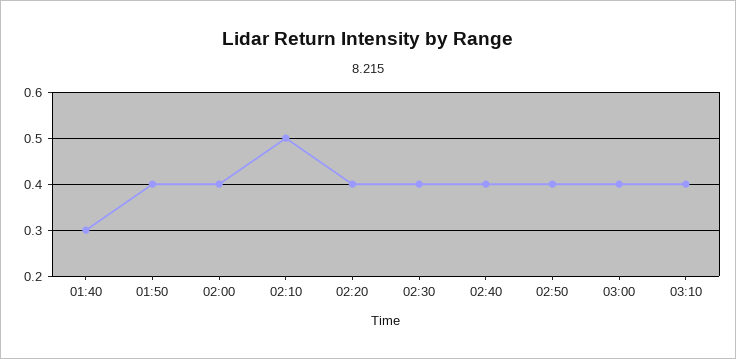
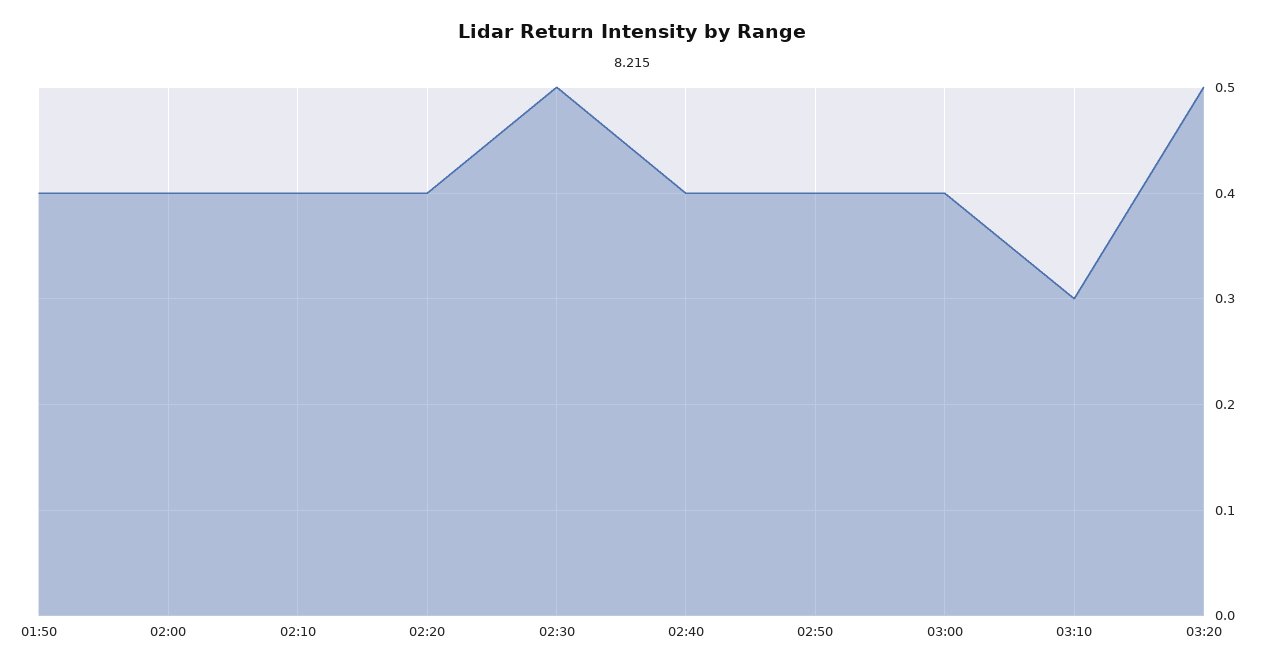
01:40: 0.3 -> none
02:10: 0.5 -> 0.4
02:30: 0.4 -> 0.5
03:10: 0.4 -> 0.3
03:20: none -> 0.5

